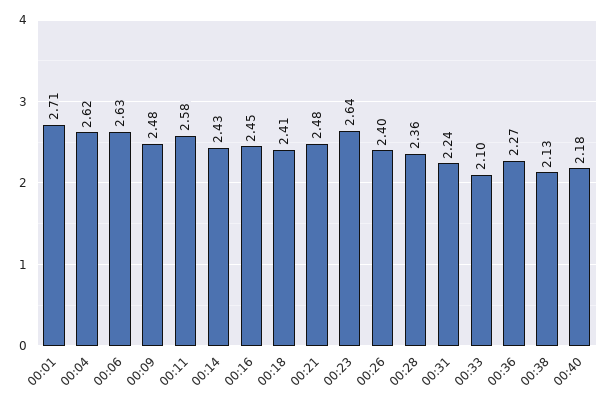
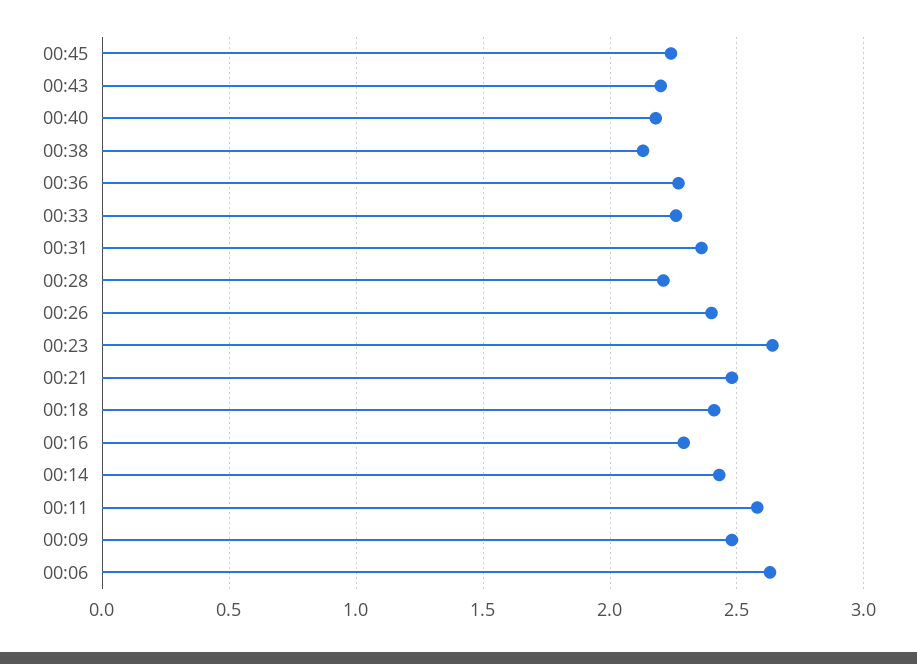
00:01: 2.71 -> none
00:04: 2.62 -> none
00:16: 2.45 -> 2.3
00:28: 2.36 -> 2.2
00:31: 2.24 -> 2.35
00:33: 2.1 -> 2.25
00:45: none -> 2.25
00:43: none -> 2.2

